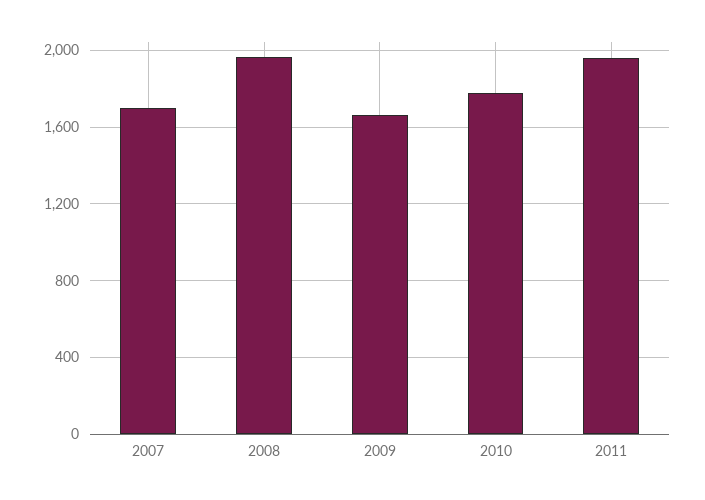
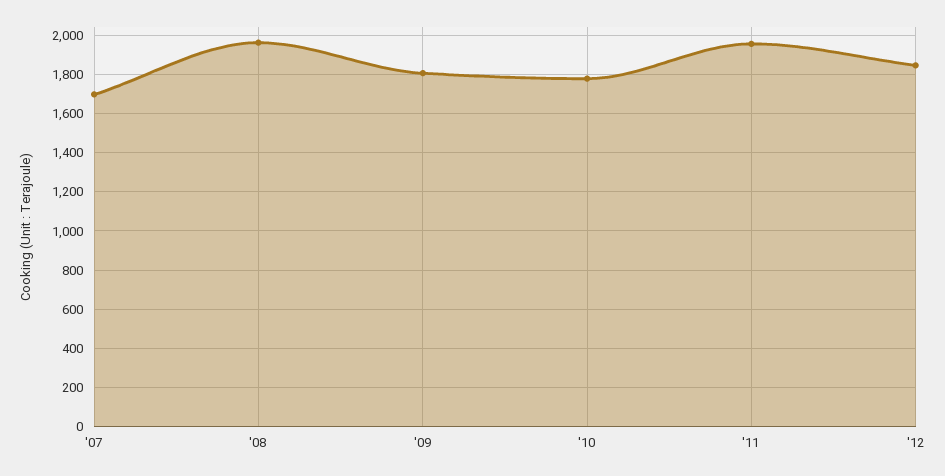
2009: 1650 -> 1800
'12: none -> 1850

